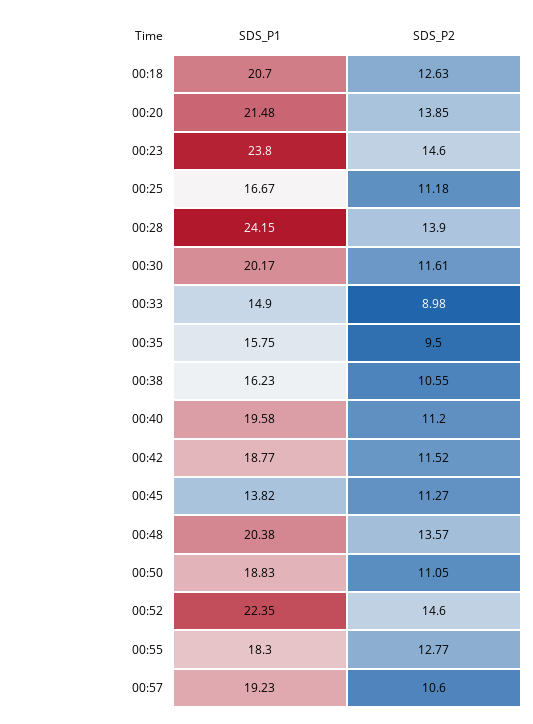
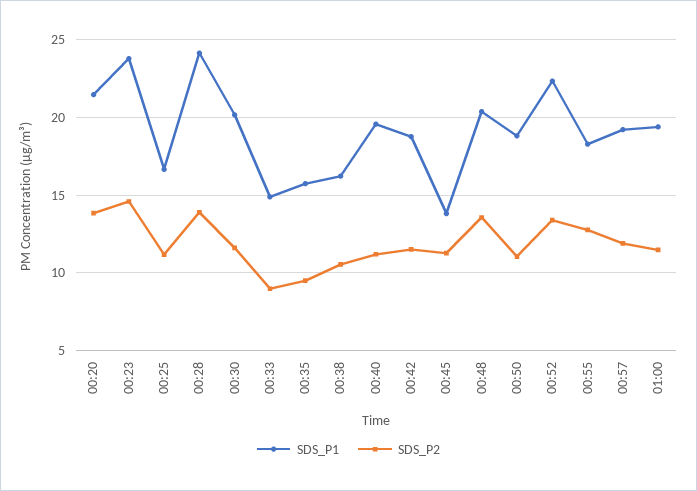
SDS_P1, 00:18: 20.7 -> none
SDS_P2, 00:18: 12.63 -> none
SDS_P2, 00:52: 14.6 -> 13.5
SDS_P2, 00:57: 10.6 -> 12
SDS_P1, 01:00: none -> 19.5
SDS_P2, 01:00: none -> 11.5

